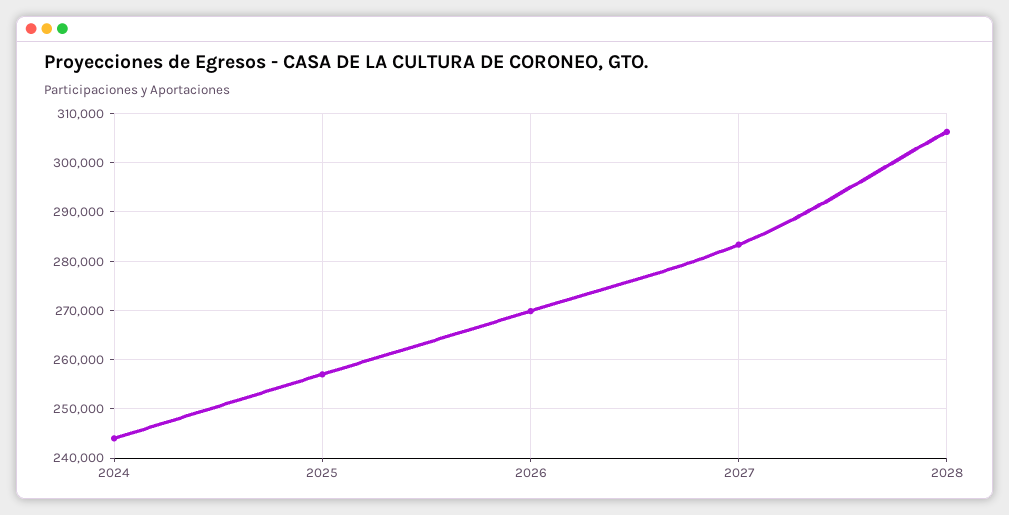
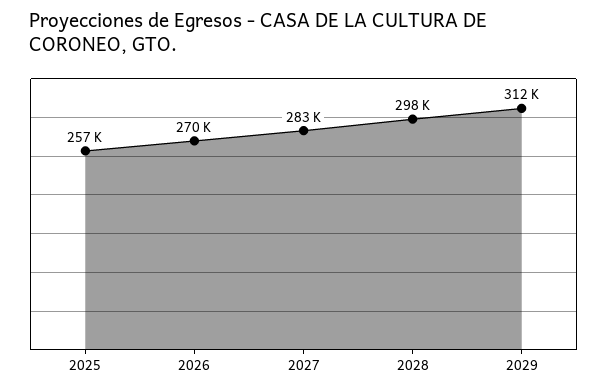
2024: 244000 -> none
2028: 306000 -> 298000
2029: none -> 312000

